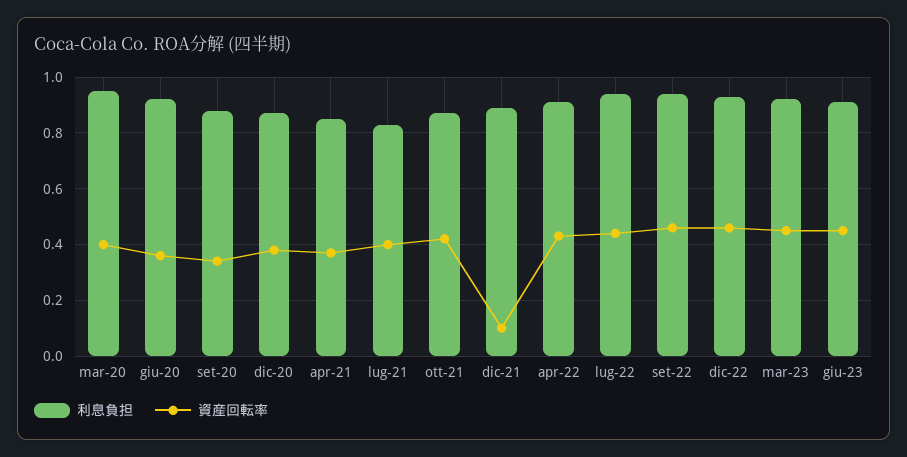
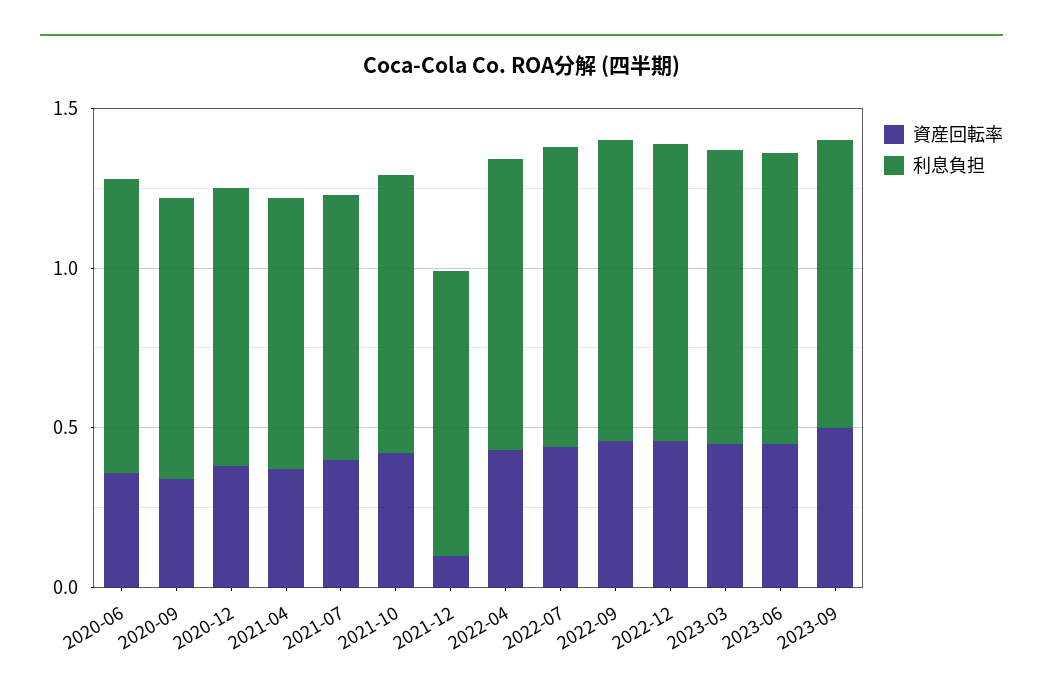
利息負担, mar-20: 0.95 -> none
資産回転率, mar-20: 0.4 -> none
資産回転率, 2023-09: none -> 0.5
利息負担, 2023-09: none -> 0.9

